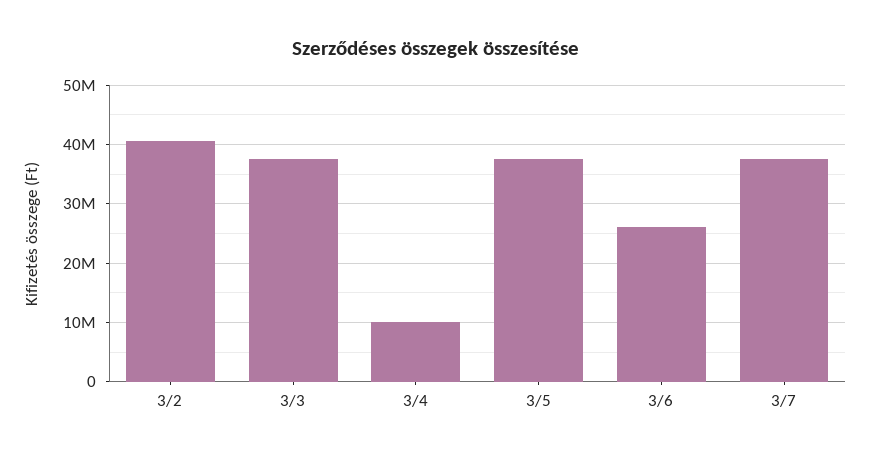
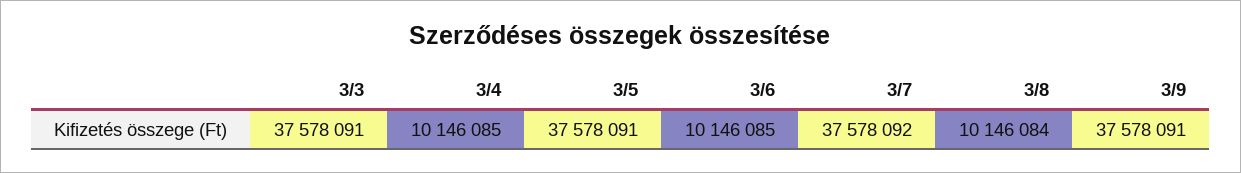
3/2: 40000000 -> none
3/6: 26000000 -> 10146085
3/8: none -> 10146084
3/9: none -> 37578091

